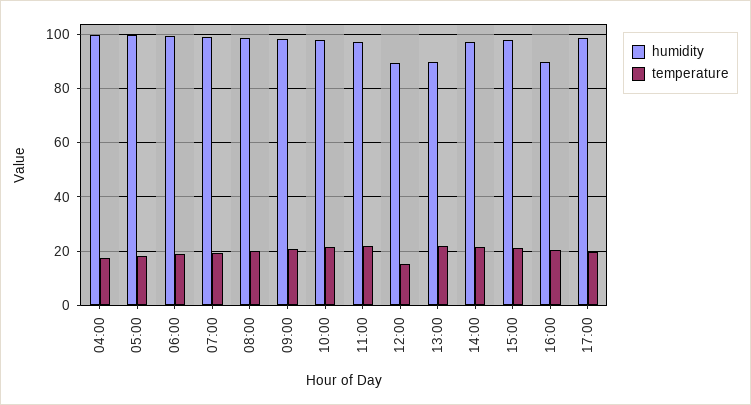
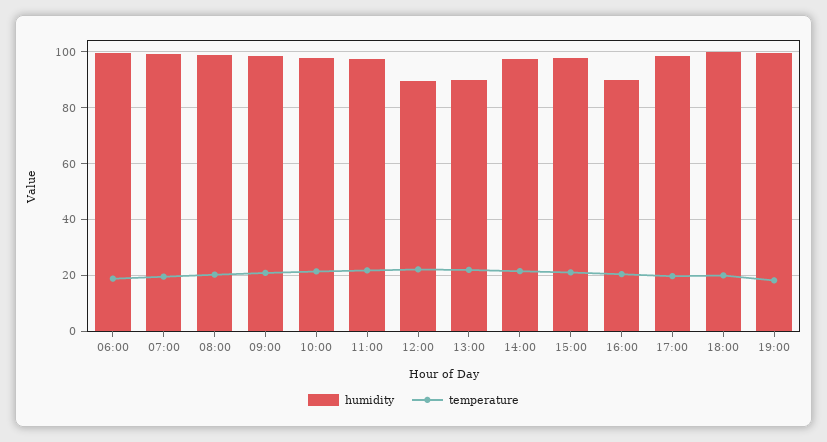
humidity, 04:00: 100 -> none
temperature, 04:00: 17.5 -> none
humidity, 05:00: 100 -> none
temperature, 05:00: 17.5 -> none
temperature, 12:00: 15 -> 22.5
humidity, 18:00: none -> 100
temperature, 18:00: none -> 20
humidity, 19:00: none -> 100
temperature, 19:00: none -> 17.5

